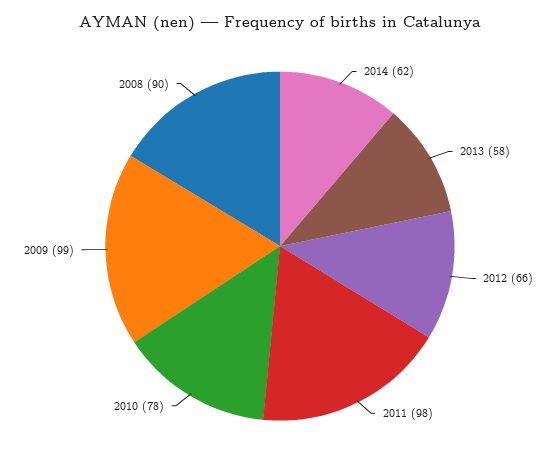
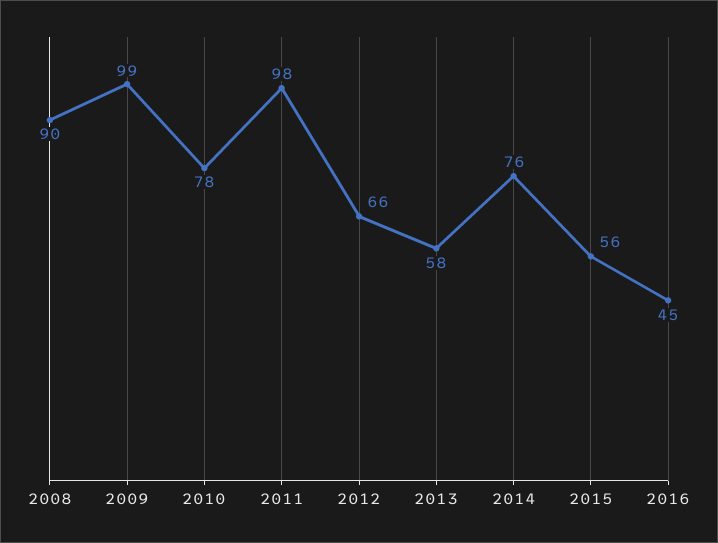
2014: 62 -> 76
2015: none -> 56
2016: none -> 45

